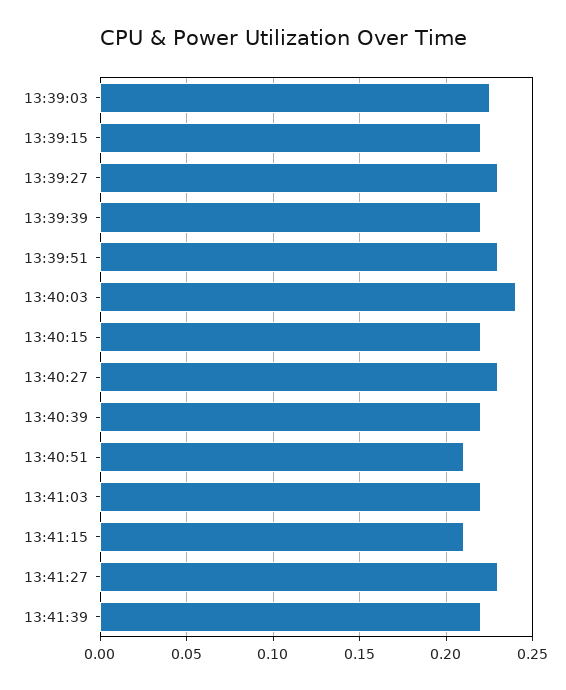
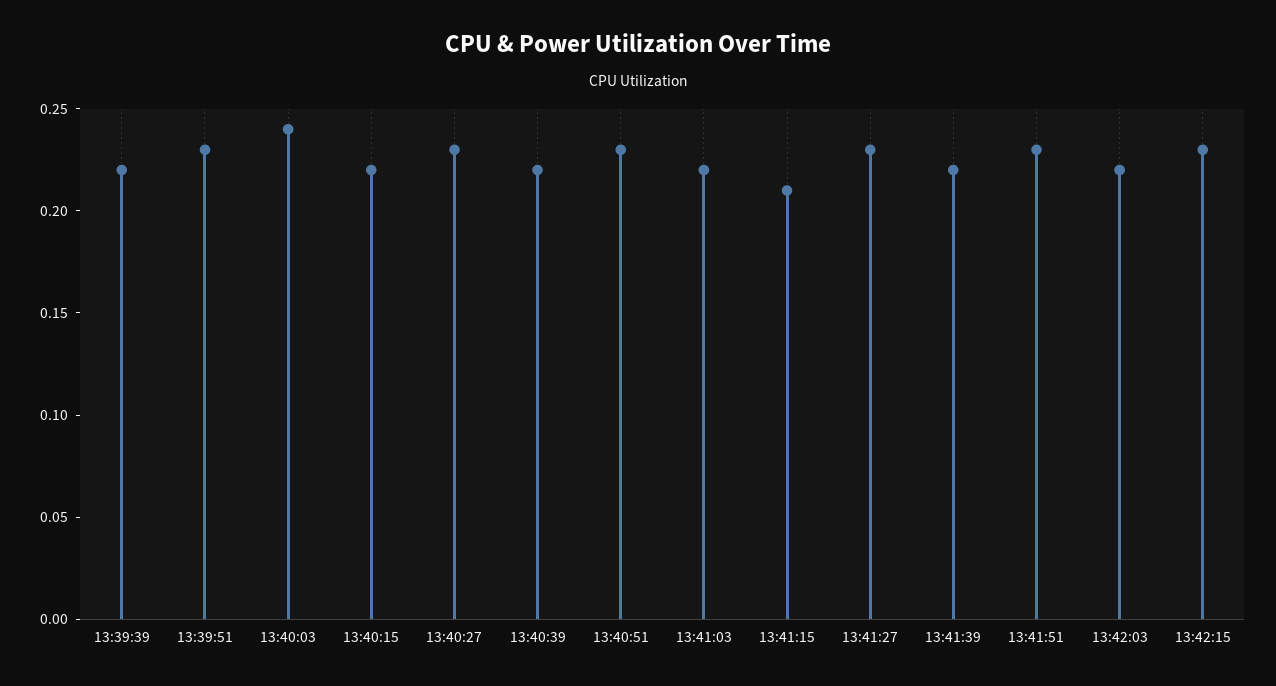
13:39:03: 0.225 -> none
13:39:15: 0.22 -> none
13:39:27: 0.23 -> none
13:40:51: 0.21 -> 0.23
13:41:51: none -> 0.23
13:42:03: none -> 0.22
13:42:15: none -> 0.23

